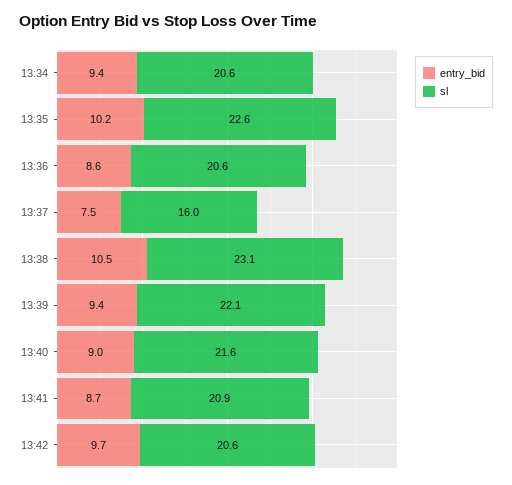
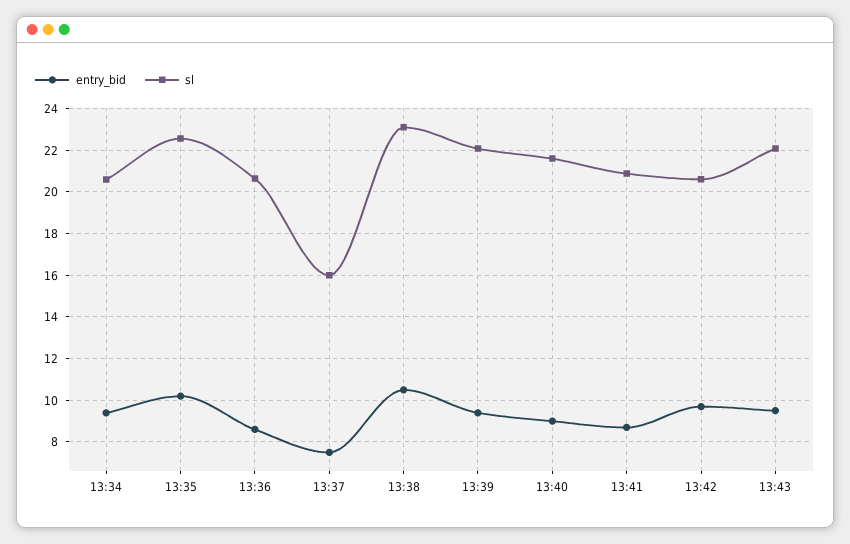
entry_bid, 13:43: none -> 9.5
sl, 13:43: none -> 22

